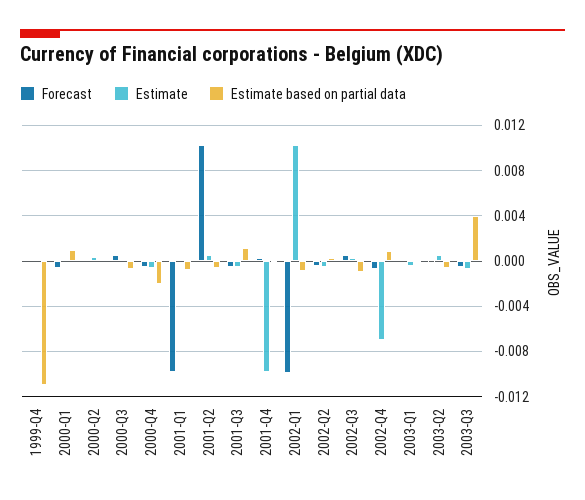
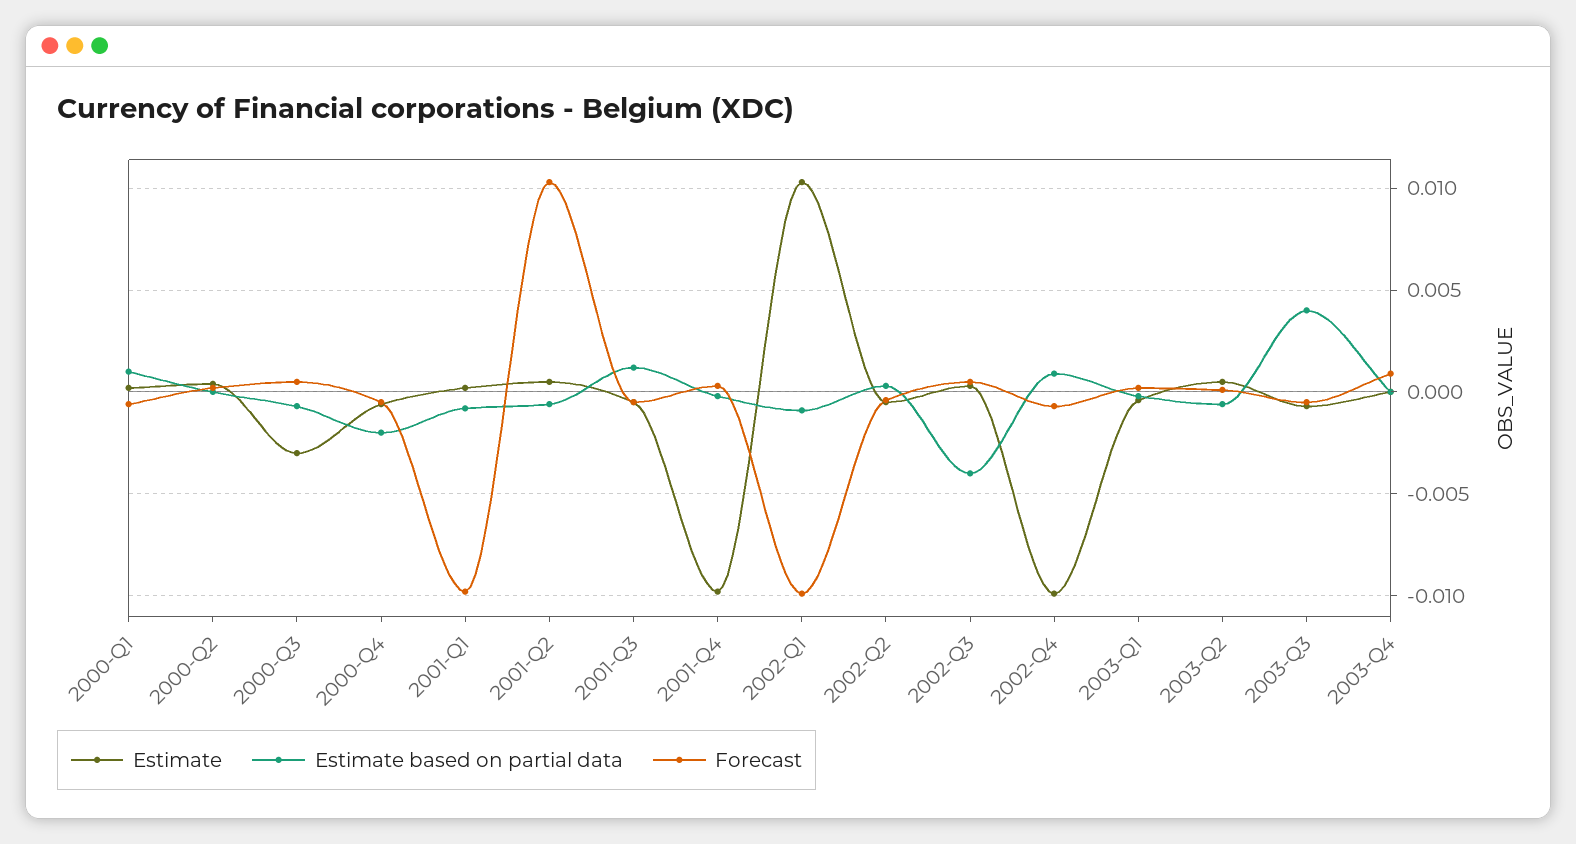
Forecast, 1999-Q4: 0 -> none
Estimate, 1999-Q4: 0 -> none
Estimate based on partial data, 1999-Q4: -0.011 -> none
Estimate, 2000-Q3: 0 -> -0.003
Estimate based on partial data, 2002-Q3: -0.001 -> -0.004
Estimate, 2002-Q4: -0.007 -> -0.01
Estimate, 2003-Q4: none -> 0
Estimate based on partial data, 2003-Q4: none -> 0
Forecast, 2003-Q4: none -> 0.001

